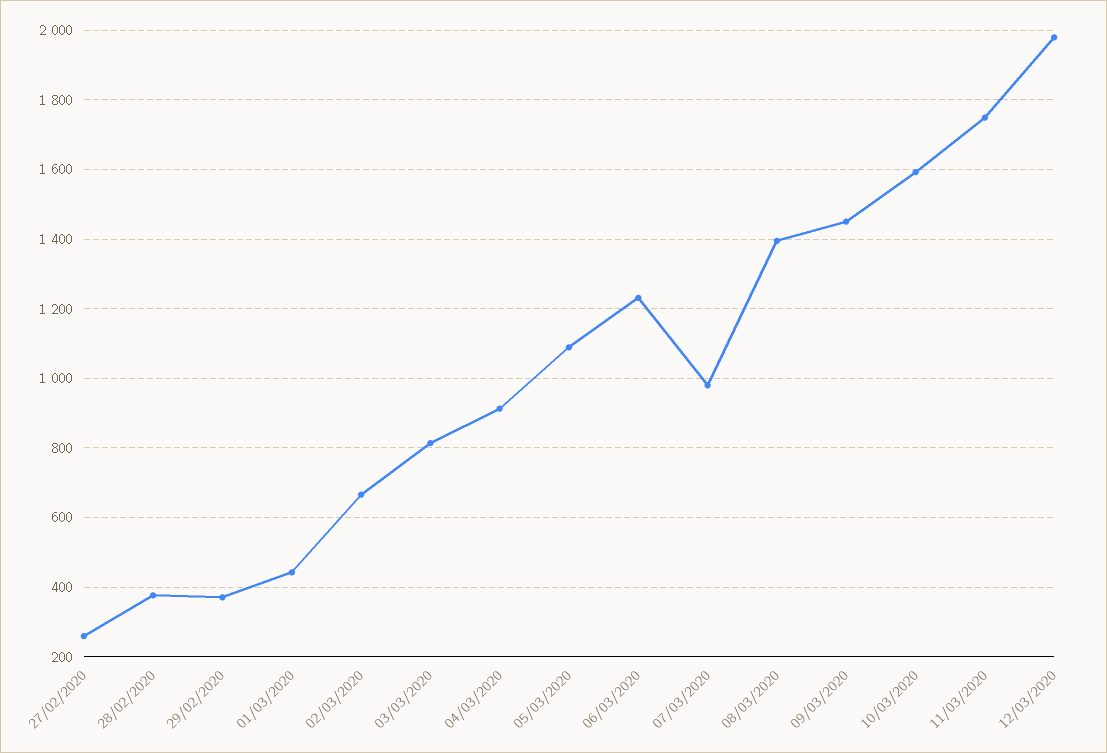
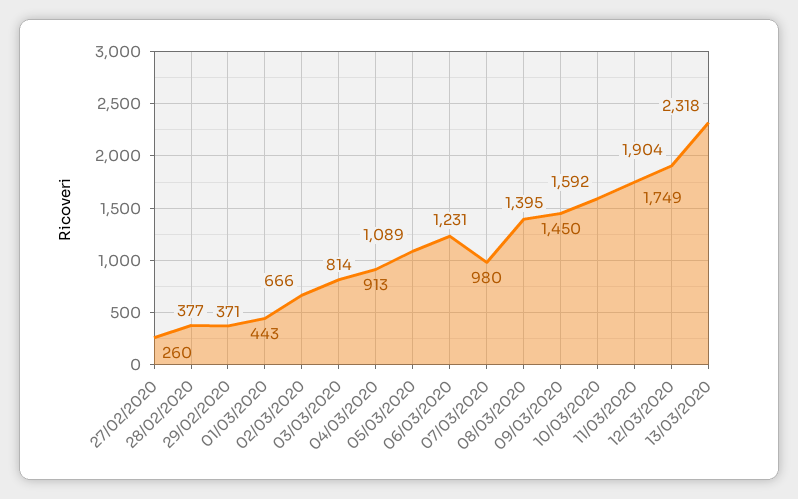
12/03/2020: 1980 -> 1904
13/03/2020: none -> 2318

